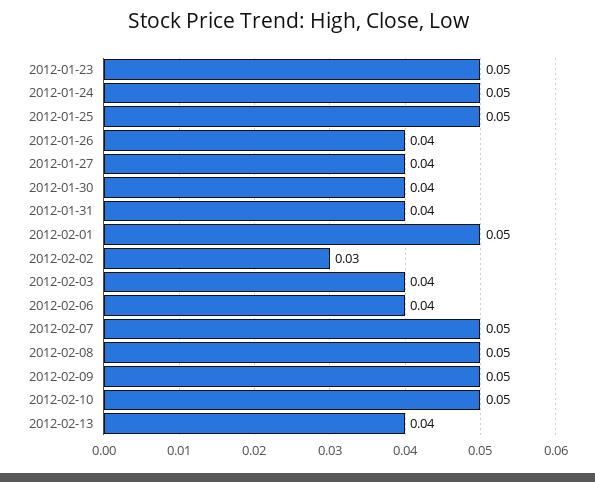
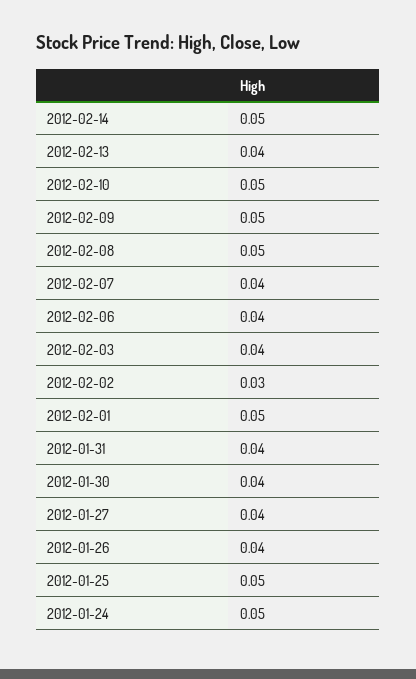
2012-01-23: 0.05 -> none
2012-02-07: 0.05 -> 0.04
2012-02-14: none -> 0.05

